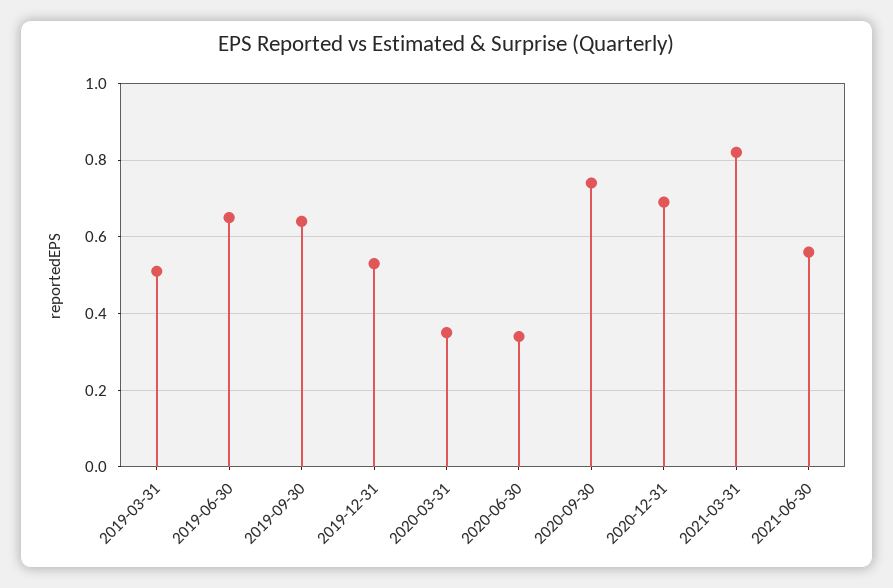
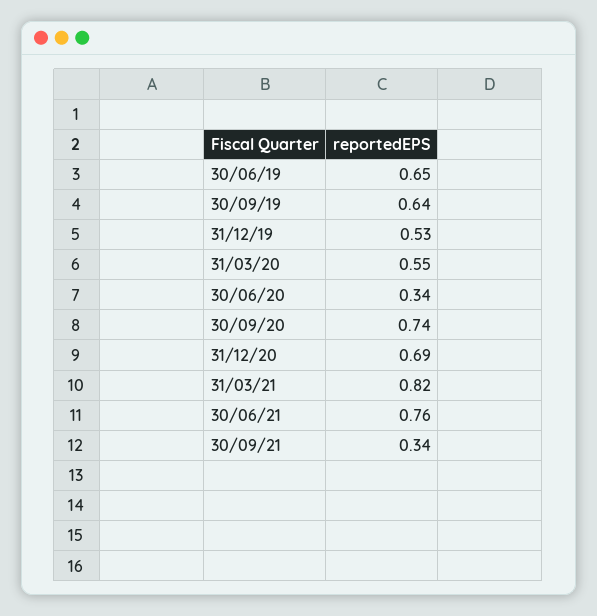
2019-03-31: 0.5 -> none
2020-03-31: 0.35 -> 0.55
2021-06-30: 0.55 -> 0.76
30/09/21: none -> 0.34

